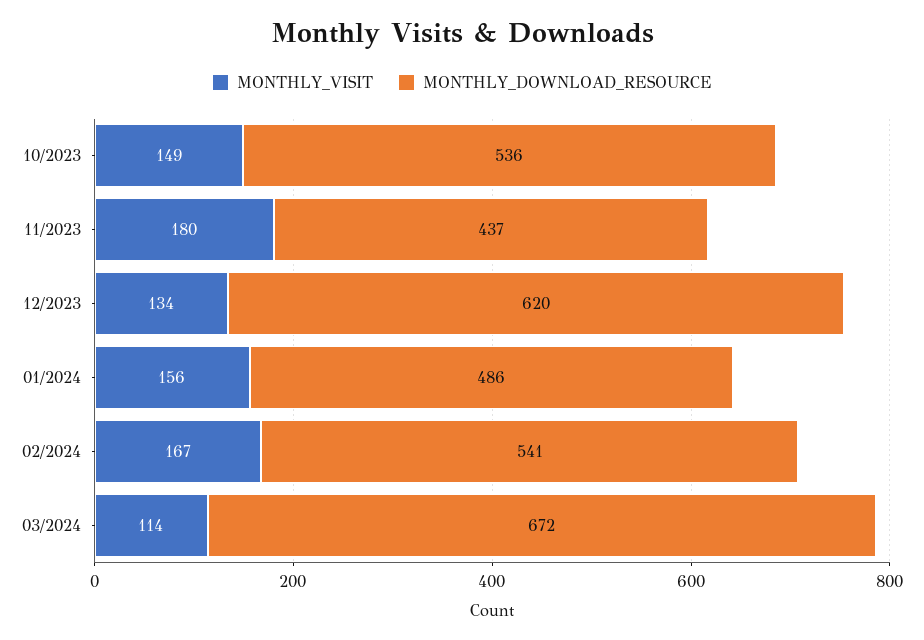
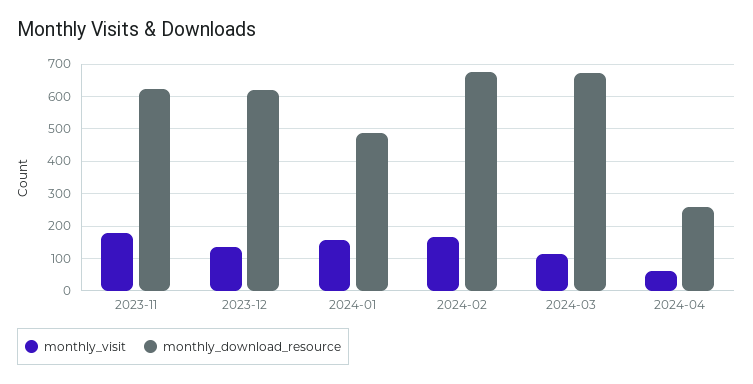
MONTHLY_VISIT, 10/2023: 149 -> none
MONTHLY_DOWNLOAD_RESOURCE, 10/2023: 536 -> none
MONTHLY_DOWNLOAD_RESOURCE, 11/2023: 437 -> 620
MONTHLY_DOWNLOAD_RESOURCE, 02/2024: 541 -> 680
MONTHLY_VISIT, 2024-04: none -> 60
MONTHLY_DOWNLOAD_RESOURCE, 2024-04: none -> 260

